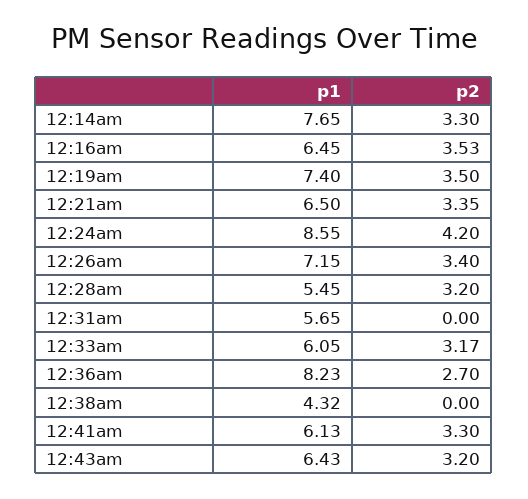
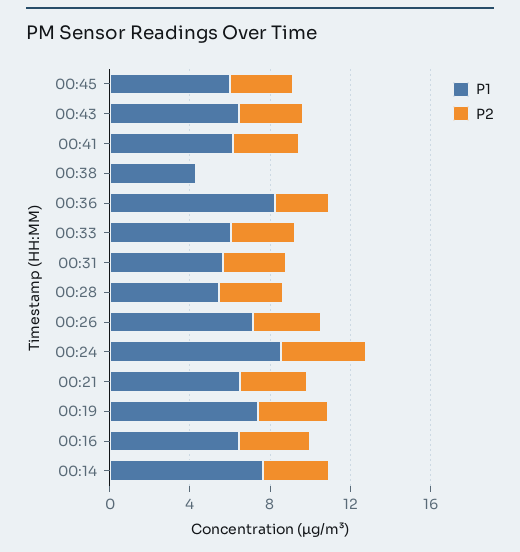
p2, 12:31am: 0 -> 3
p1, 00:45: none -> 6
p2, 00:45: none -> 3

